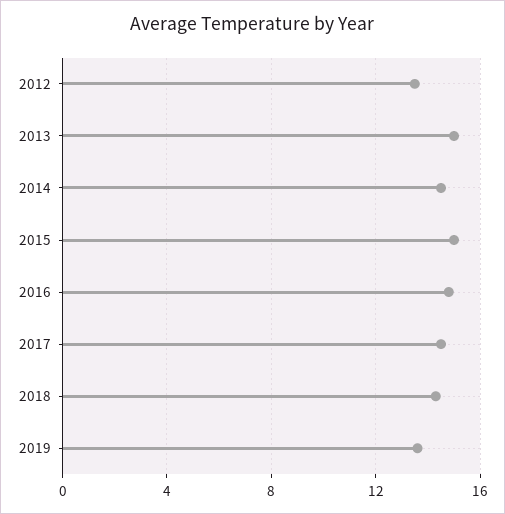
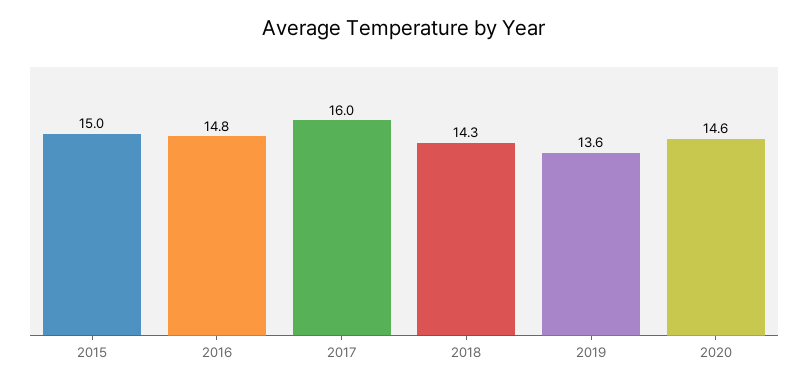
2012: 13.5 -> none
2013: 15 -> none
2014: 14.5 -> none
2017: 14.5 -> 16
2020: none -> 14.6

